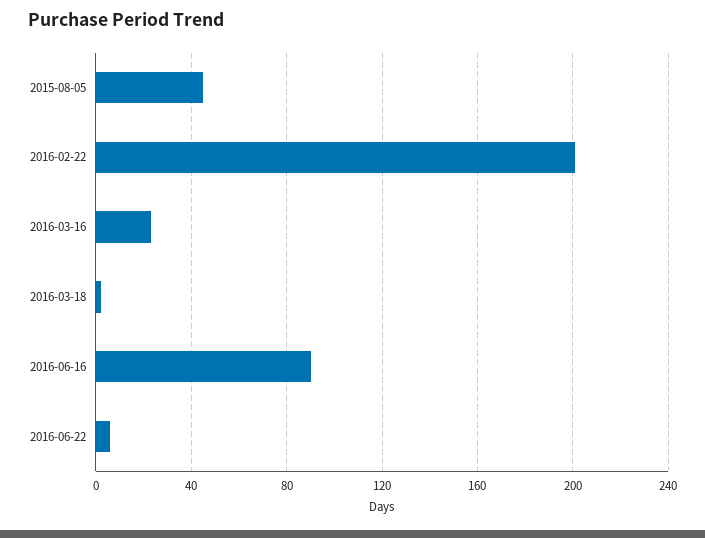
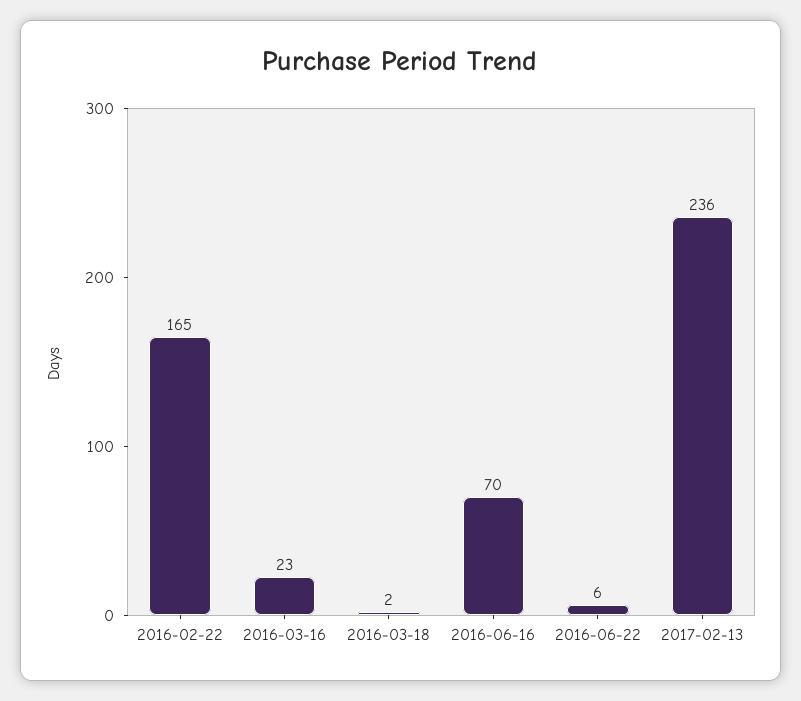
2015-08-05: 45 -> none
2016-02-22: 200 -> 165
2016-06-16: 90 -> 70
2017-02-13: none -> 236

